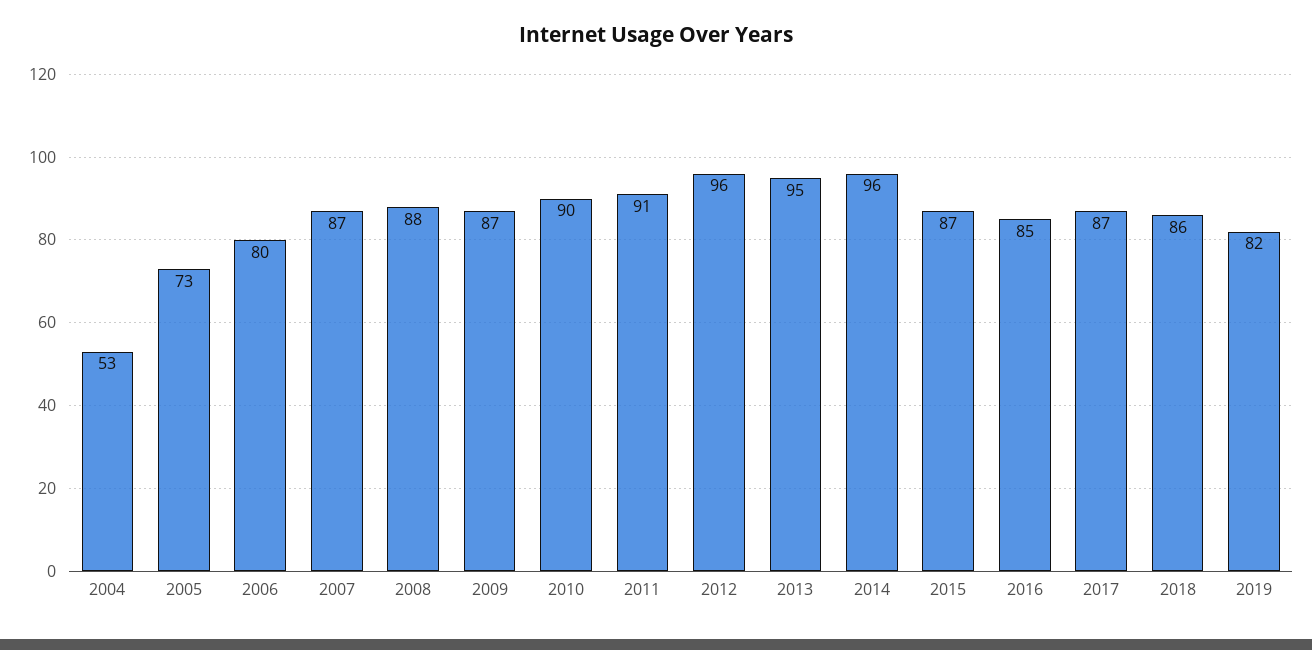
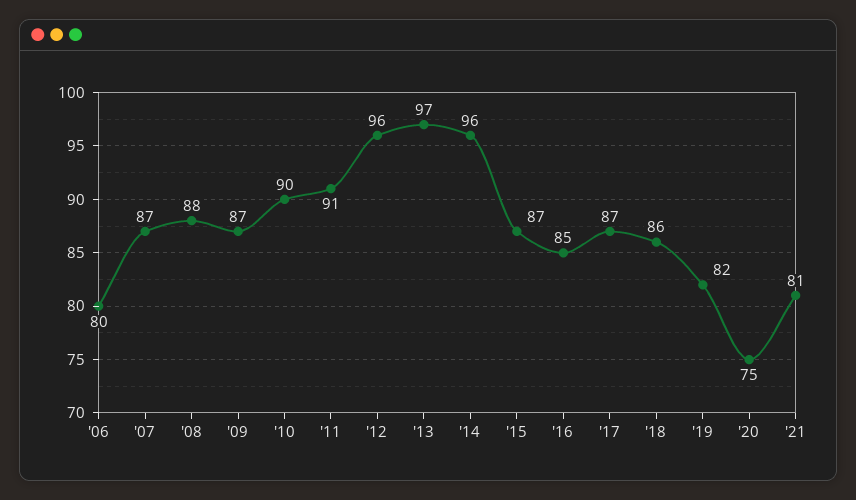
2004: 53 -> none
2005: 73 -> none
2013: 95 -> 97
'20: none -> 75
'21: none -> 81

